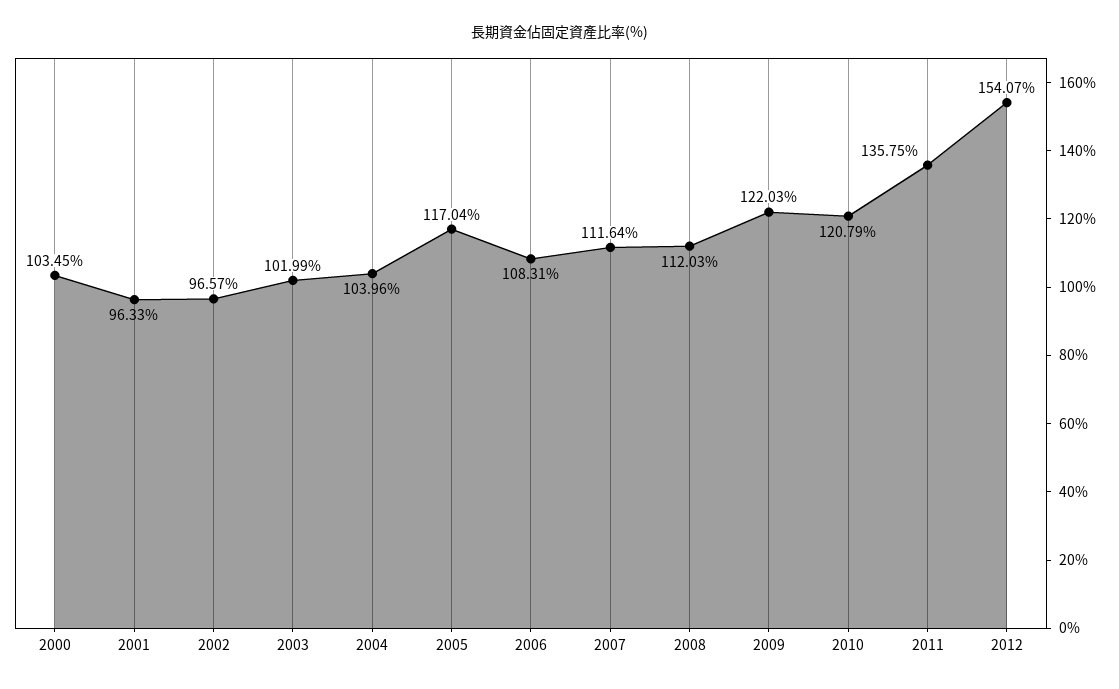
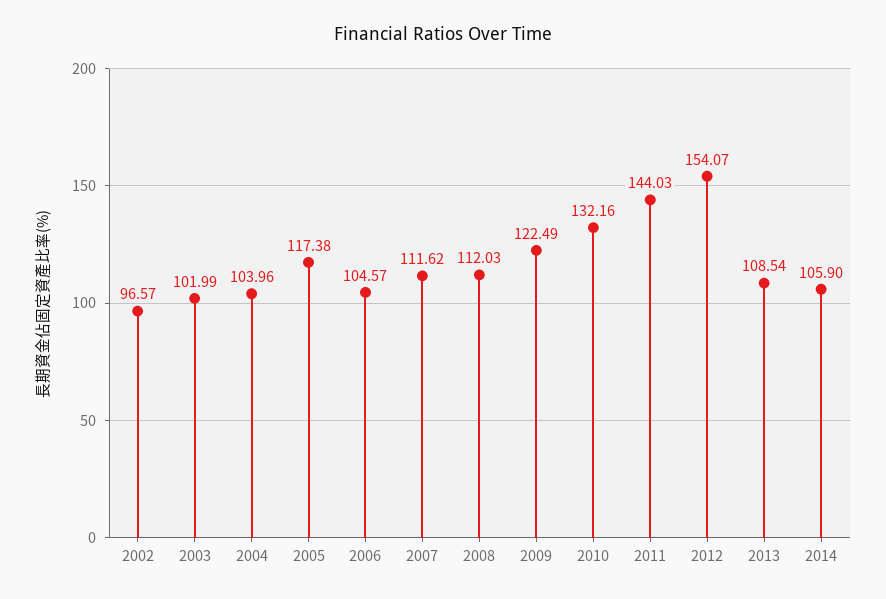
2000: 103.45 -> none
2001: 96.33 -> none
2005: 117.04 -> 117.38
2006: 108.31 -> 104.57
2007: 111.64 -> 111.62
2009: 122.03 -> 122.49
2010: 120.79 -> 132.16
2011: 135.75 -> 144.03
2013: none -> 108.54
2014: none -> 105.9

